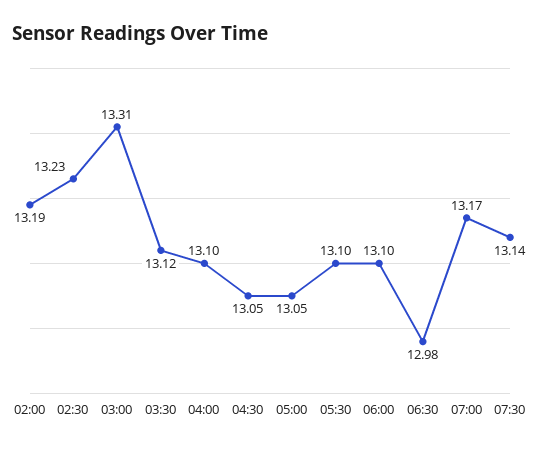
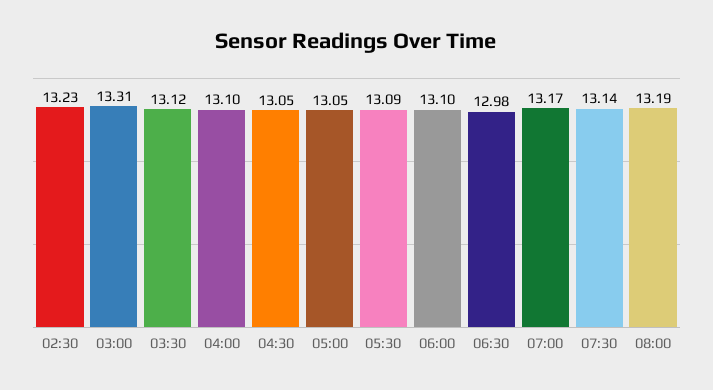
02:00: 13.19 -> none
05:30: 13.1 -> 13.09
08:00: none -> 13.19

